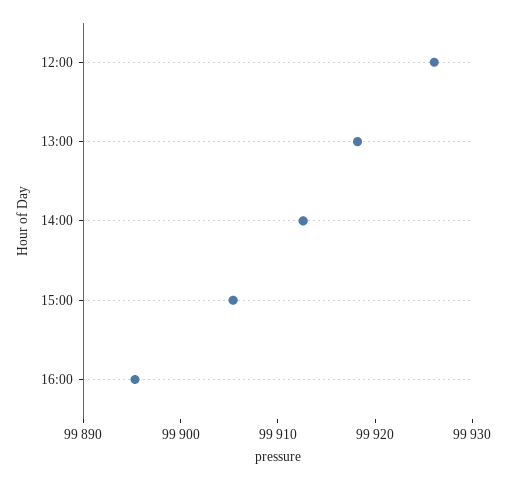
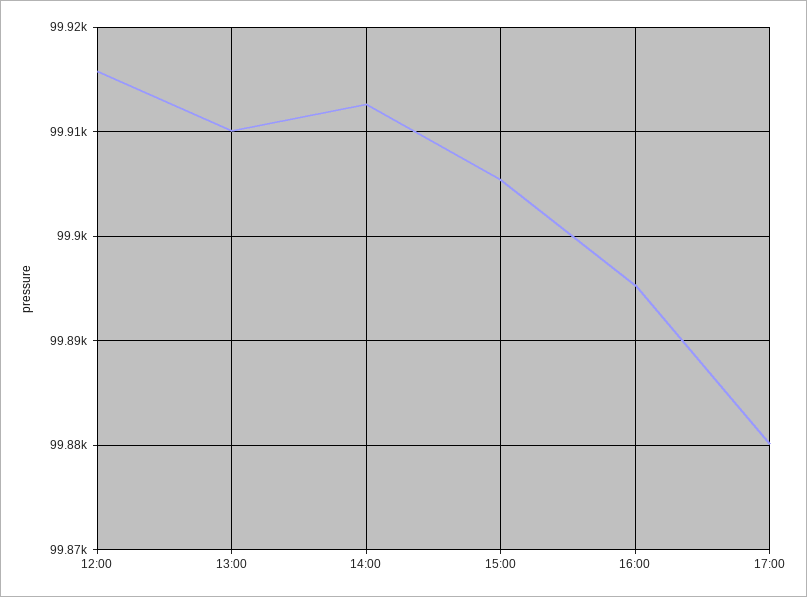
12:00: 99926 -> 99916
13:00: 99918 -> 99910
17:00: none -> 99880

